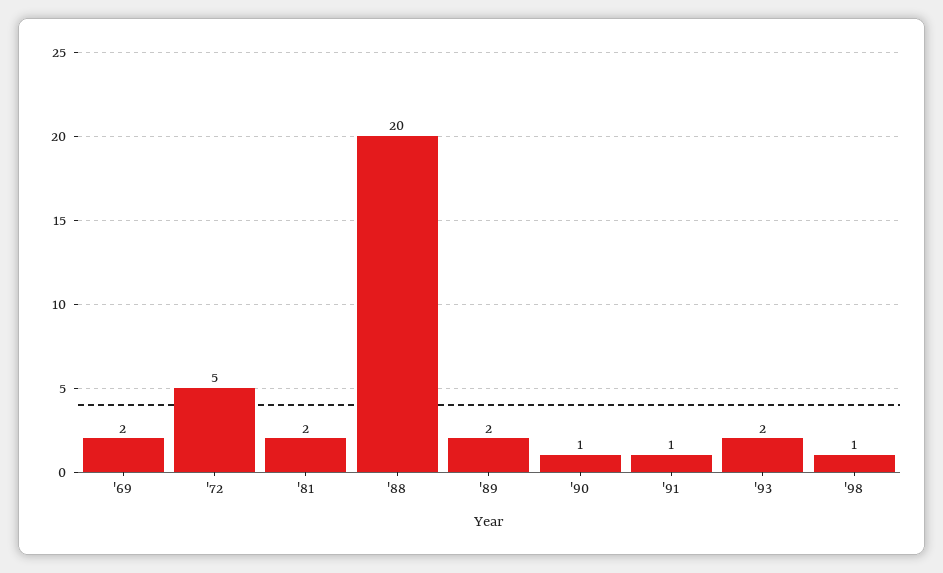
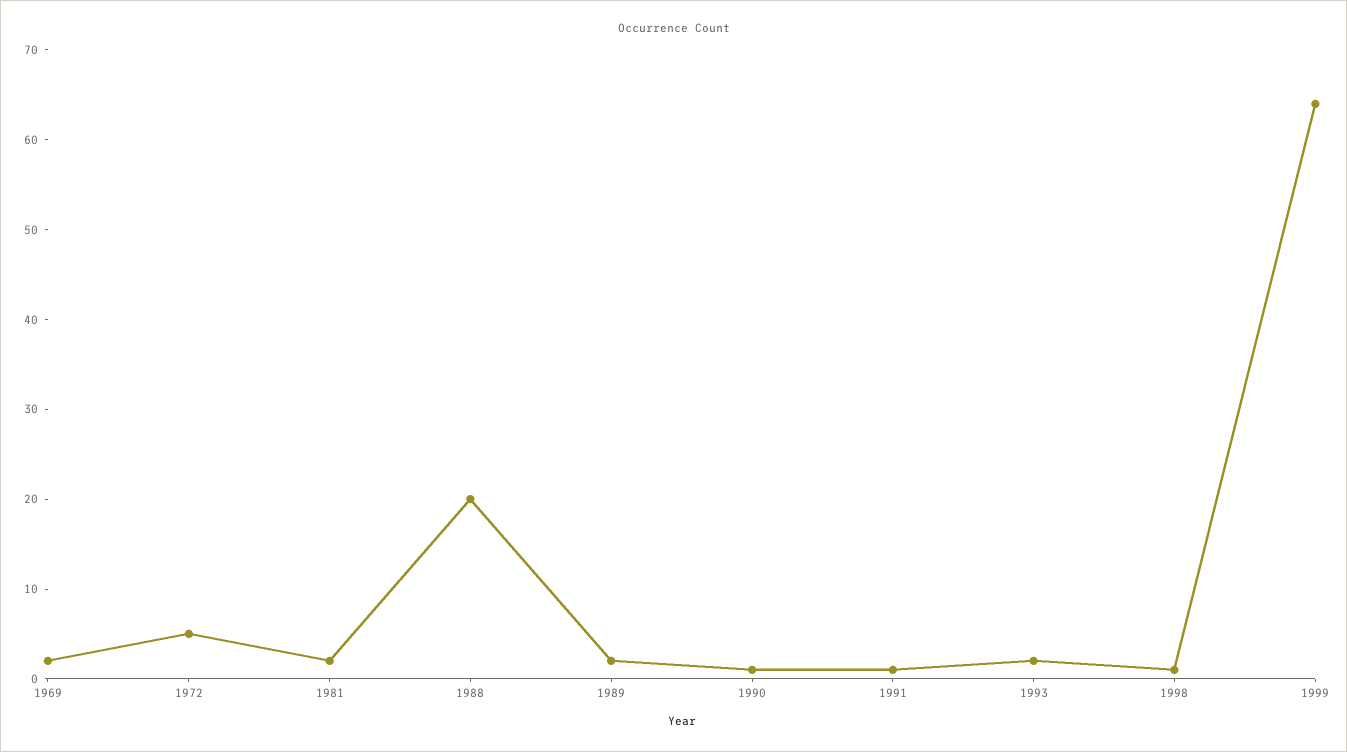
1999: none -> 64

